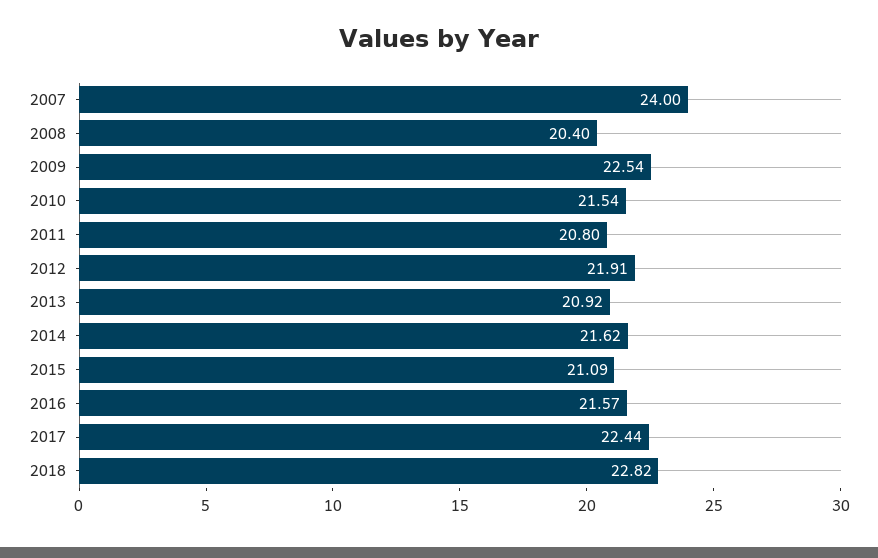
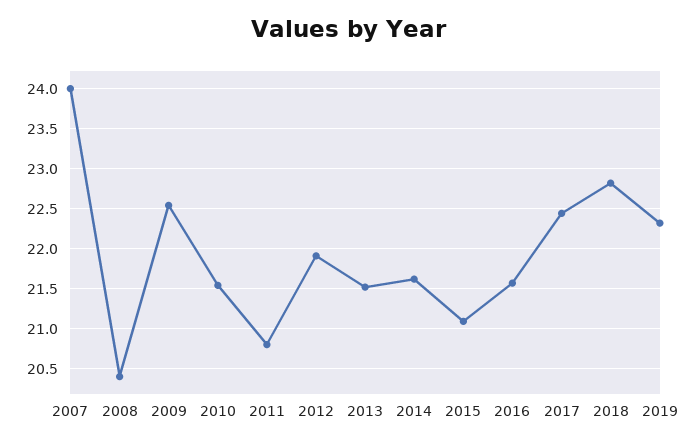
2013: 20.92 -> 21.5
2019: none -> 22.3

